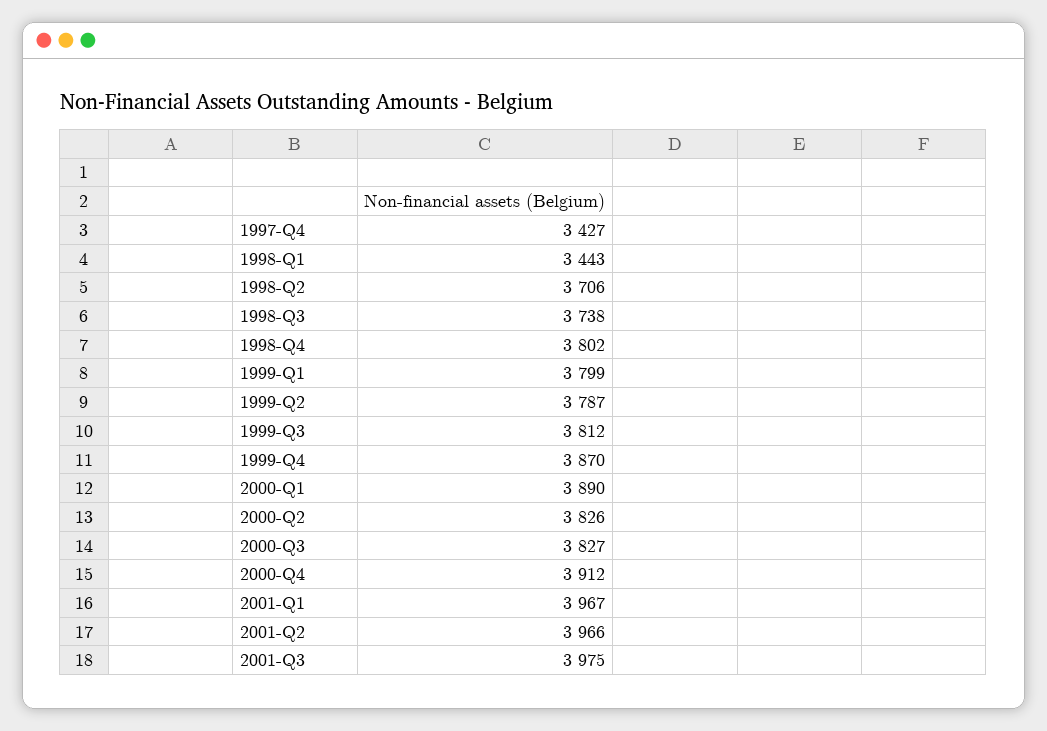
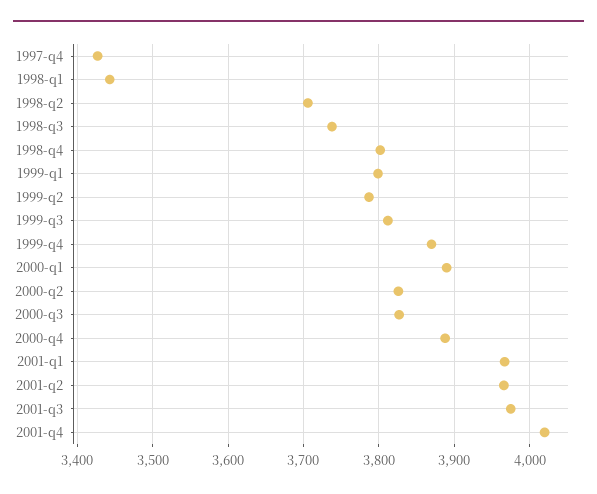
2000-Q4: 3912 -> 3890
2001-q4: none -> 4020

